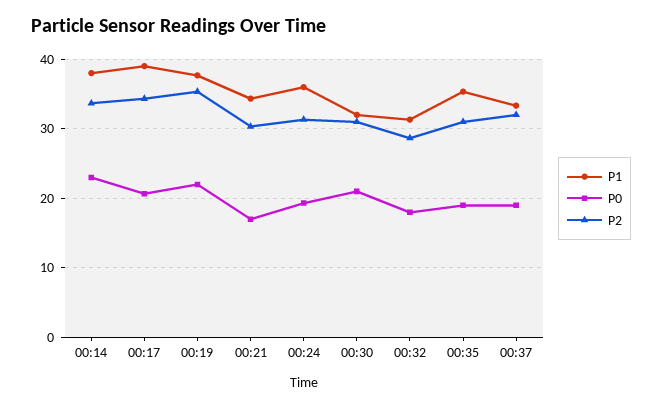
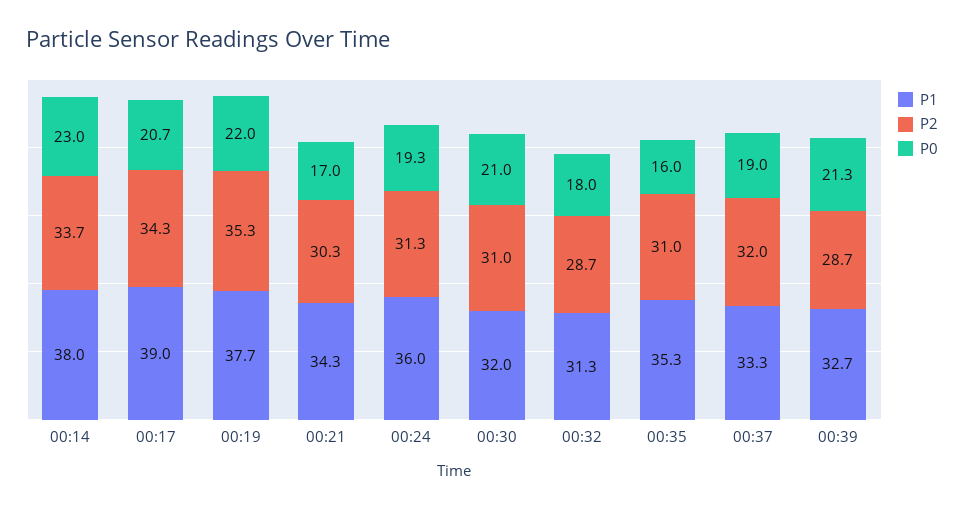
P0, 00:35: 19 -> 16
P1, 00:39: none -> 32.7
P2, 00:39: none -> 28.7
P0, 00:39: none -> 21.3

